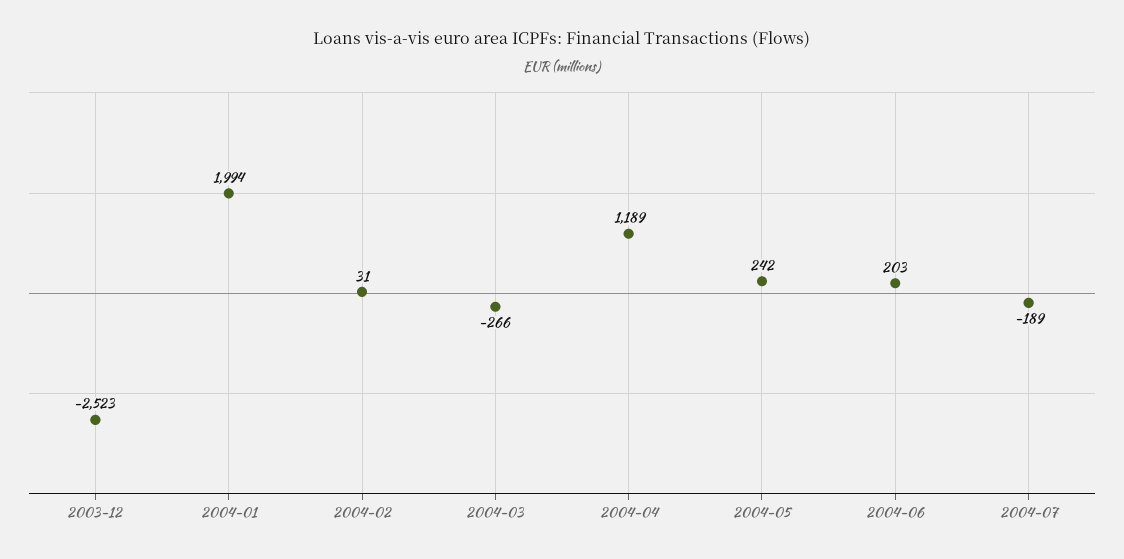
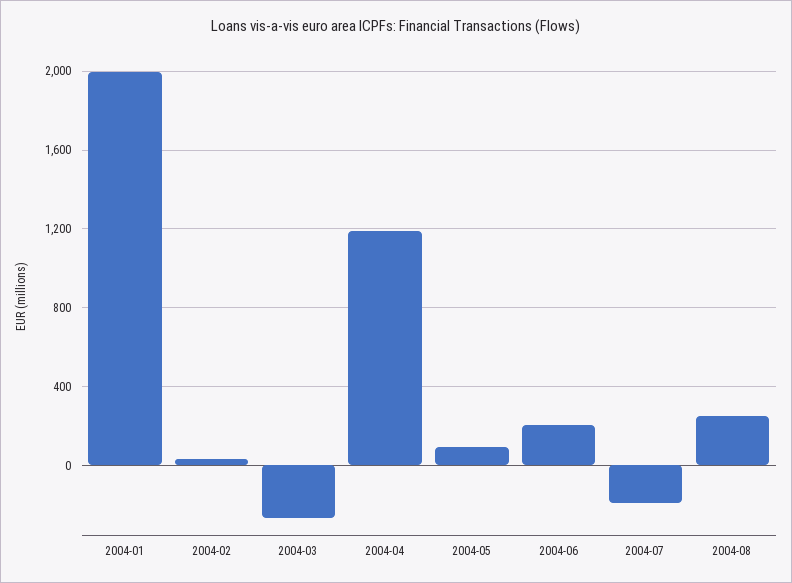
2003-12: -2523 -> none
2004-05: 242 -> 100
2004-08: none -> 250

